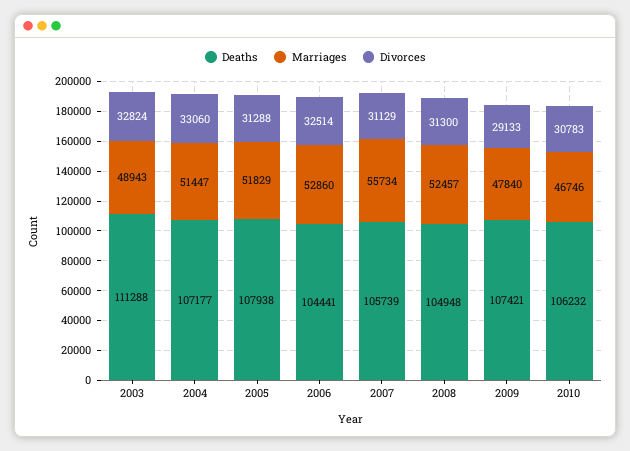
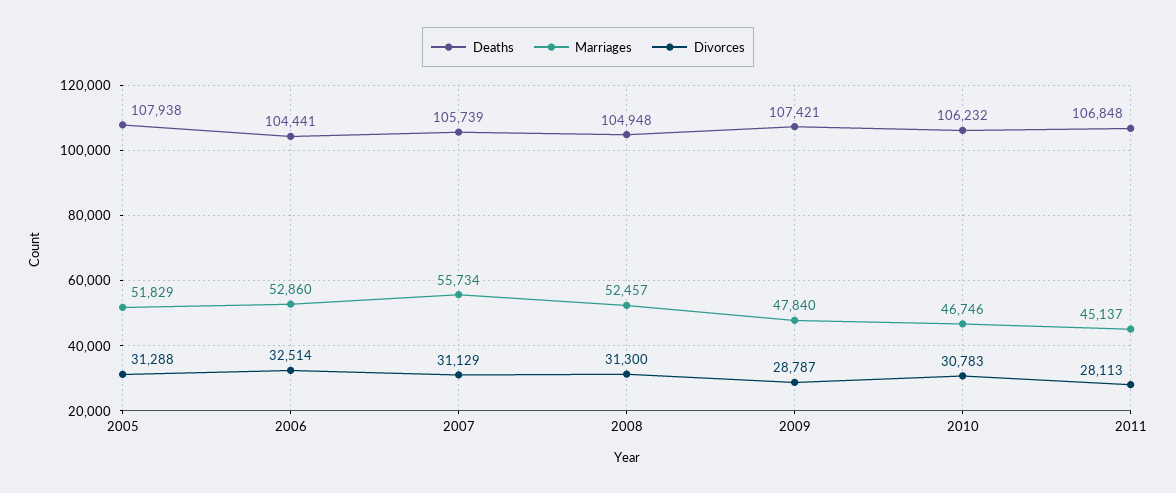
Deaths, 2003: 111288 -> none
Marriages, 2003: 48943 -> none
Divorces, 2003: 32824 -> none
Deaths, 2004: 107177 -> none
Marriages, 2004: 51447 -> none
Divorces, 2004: 33060 -> none
Divorces, 2009: 29133 -> 28787
Deaths, 2011: none -> 106848
Marriages, 2011: none -> 45137
Divorces, 2011: none -> 28113

